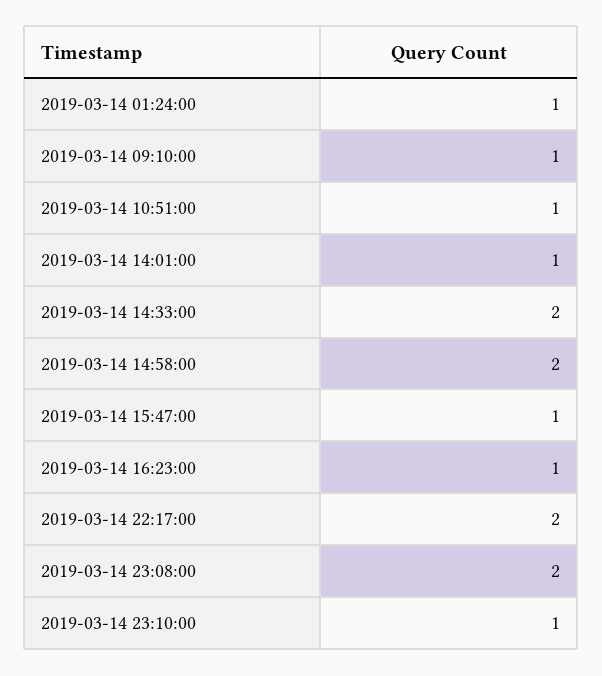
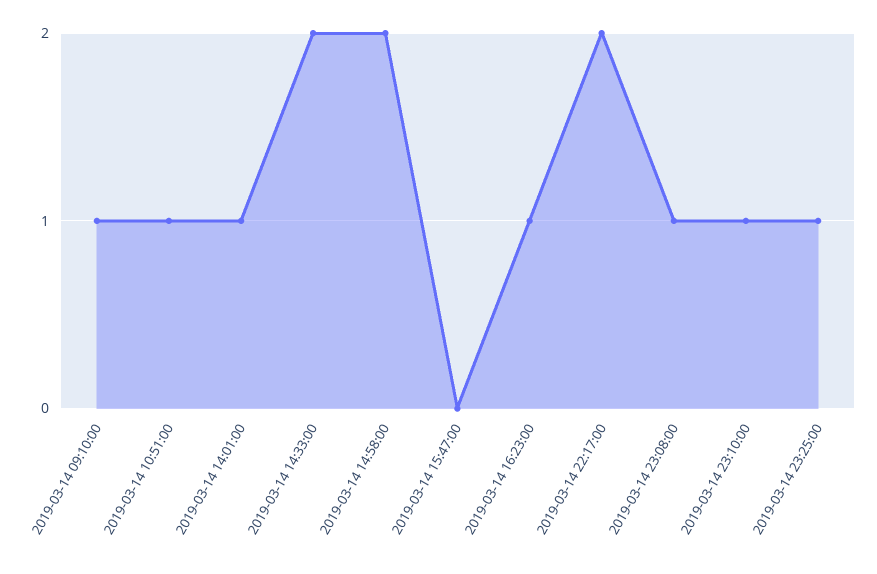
2019-03-14 01:24:00: 1 -> none
2019-03-14 15:47:00: 1 -> 0
2019-03-14 23:08:00: 2 -> 1
2019-03-14 23:25:00: none -> 1

